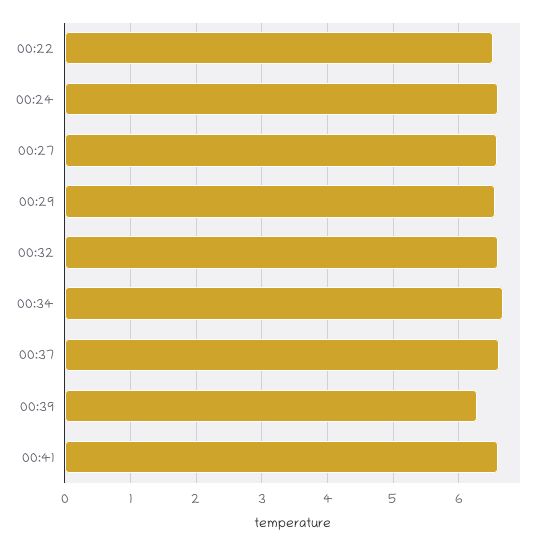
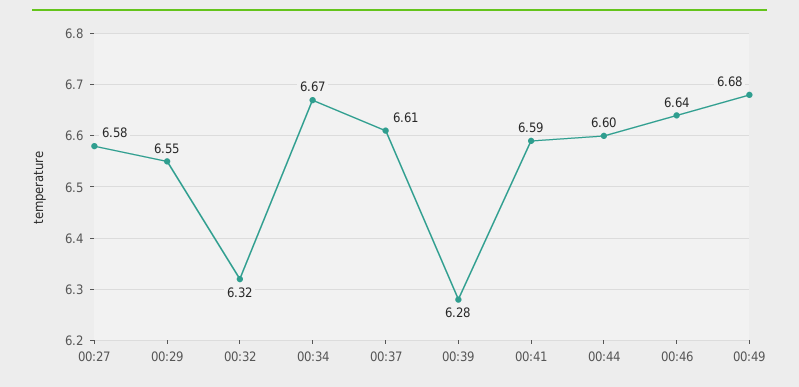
00:22: 6.5 -> none
00:24: 6.6 -> none
00:32: 6.6 -> 6.32
00:44: none -> 6.6
00:46: none -> 6.64
00:49: none -> 6.68

